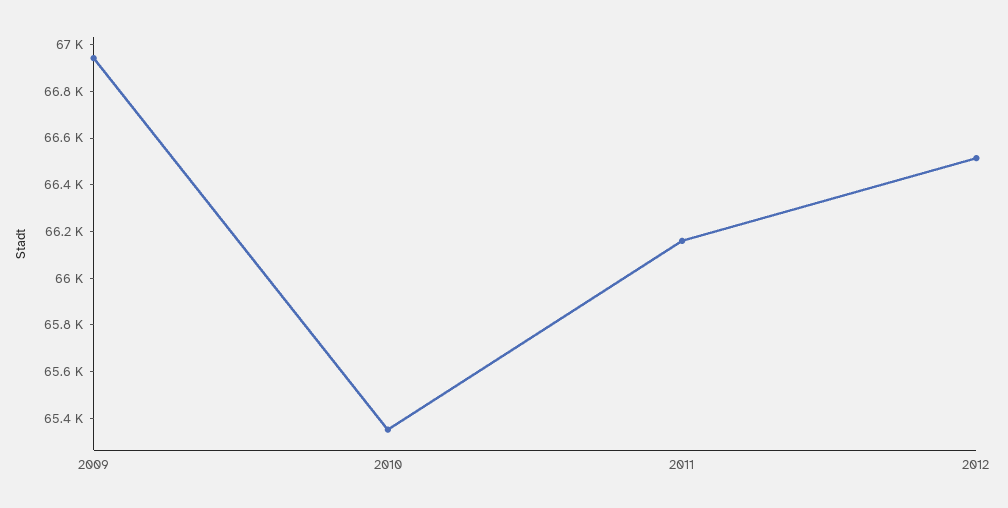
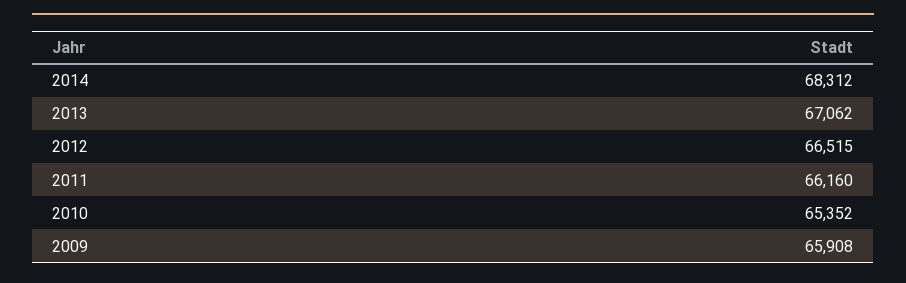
2009: 66950 -> 65908
2014: none -> 68312
2013: none -> 67062

